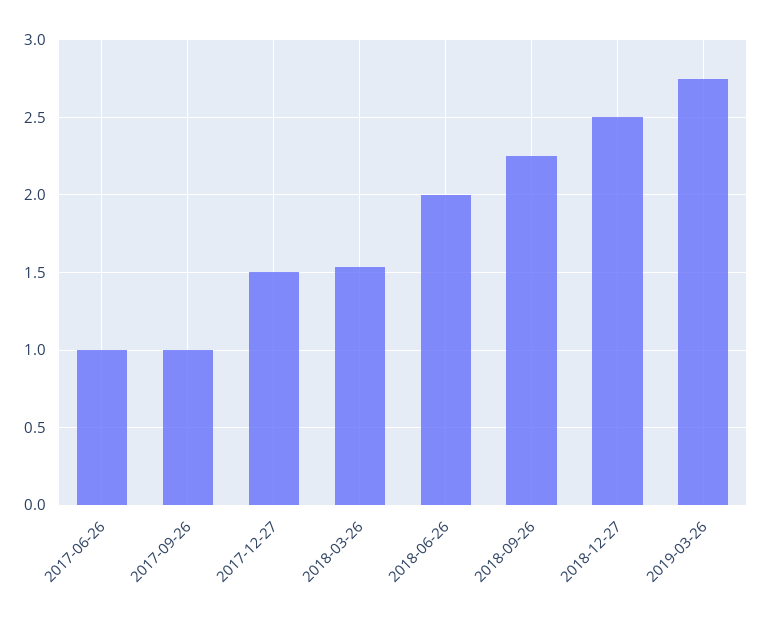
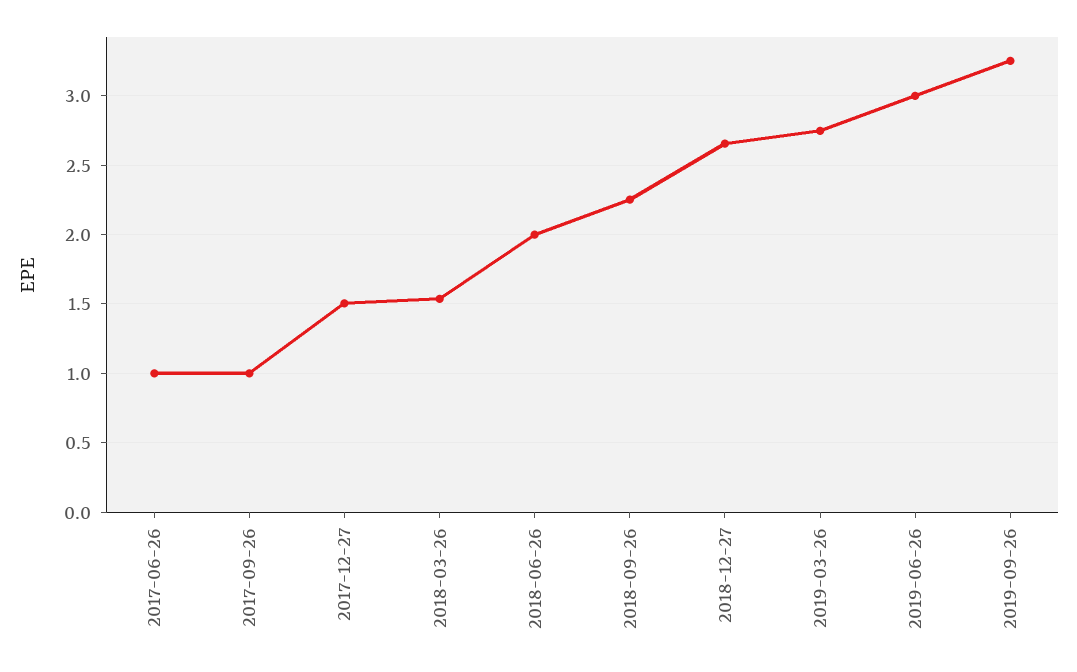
2018-12-27: 2.5 -> 2.65
2019-06-26: none -> 3
2019-09-26: none -> 3.25

